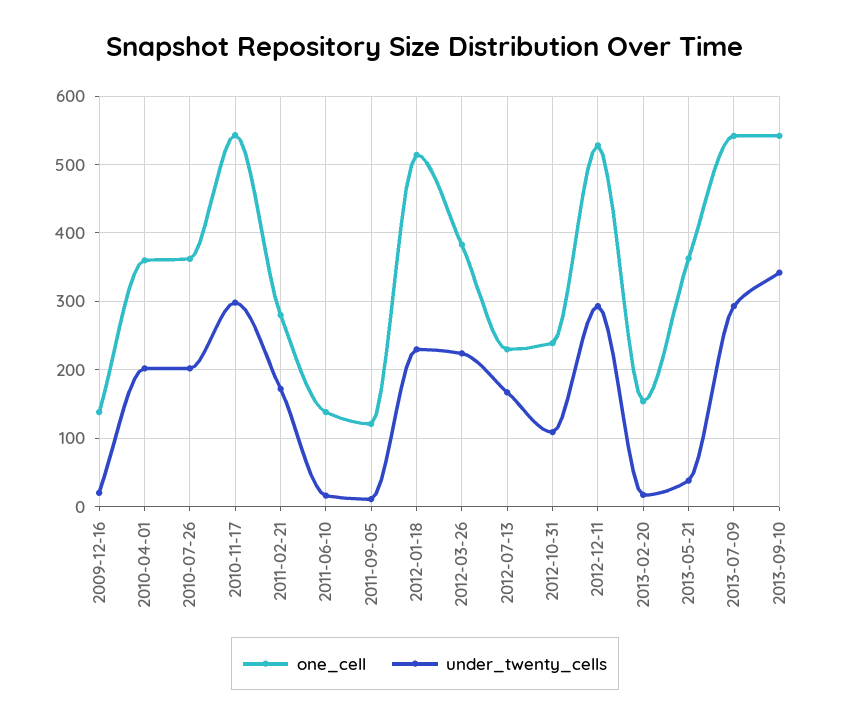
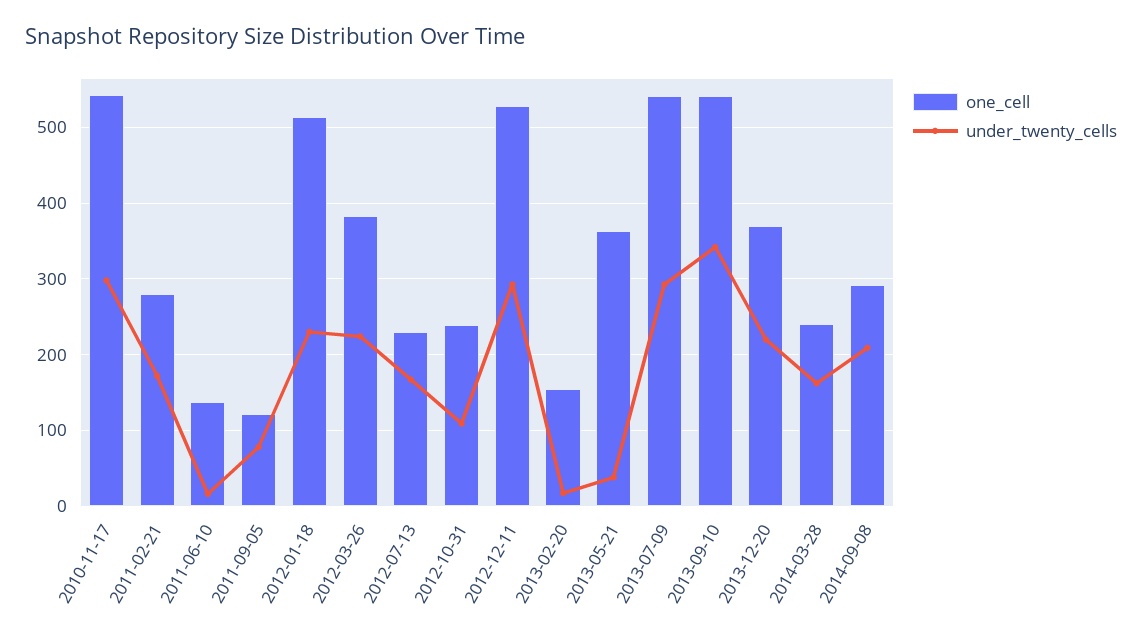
one_cell, 2009-12-16: 140 -> none
under_twenty_cells, 2009-12-16: 20 -> none
one_cell, 2010-04-01: 360 -> none
under_twenty_cells, 2010-04-01: 200 -> none
one_cell, 2010-07-26: 360 -> none
under_twenty_cells, 2010-07-26: 200 -> none
under_twenty_cells, 2011-09-05: 10 -> 80
one_cell, 2013-12-20: none -> 370
under_twenty_cells, 2013-12-20: none -> 220
one_cell, 2014-03-28: none -> 240
under_twenty_cells, 2014-03-28: none -> 160
one_cell, 2014-09-08: none -> 290
under_twenty_cells, 2014-09-08: none -> 210

